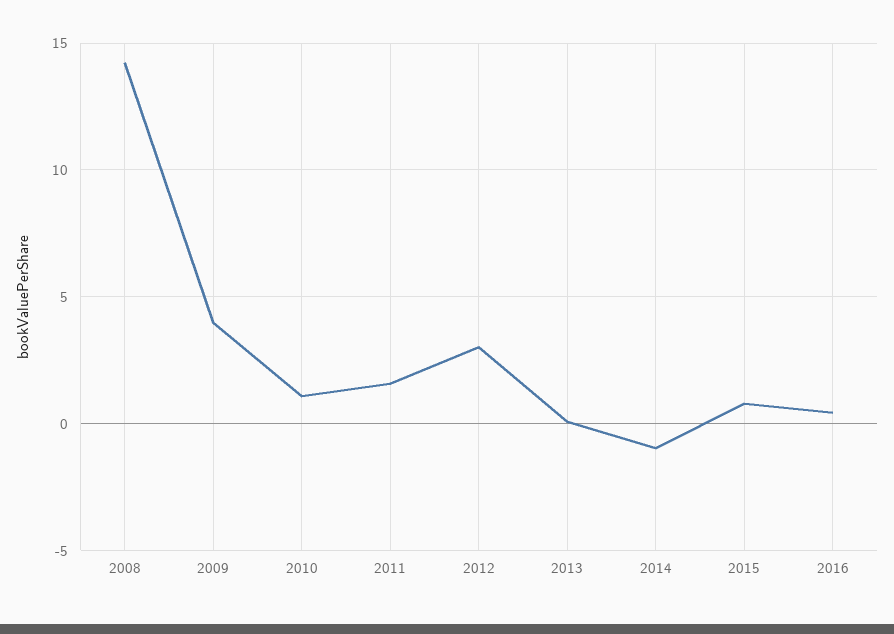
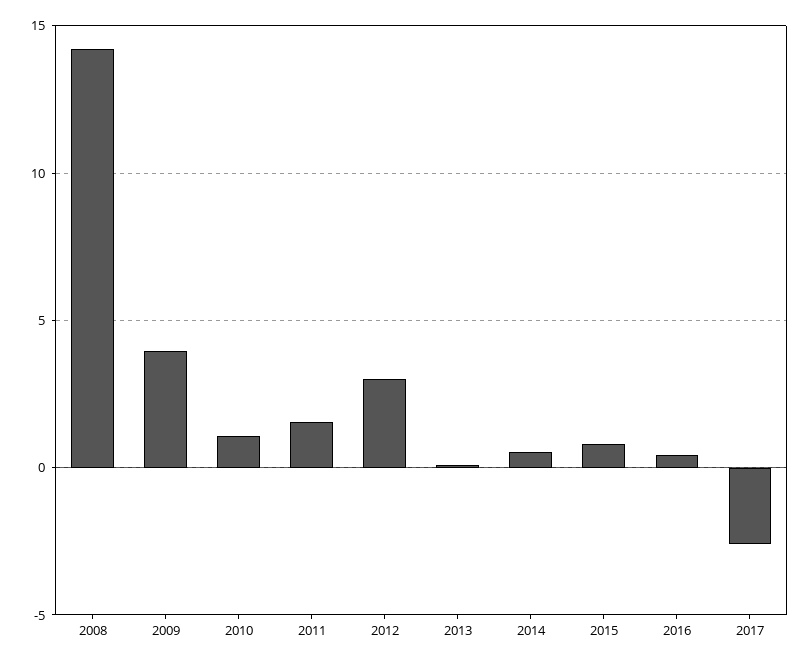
2014: -1 -> 0.5
2017: none -> -2.5

